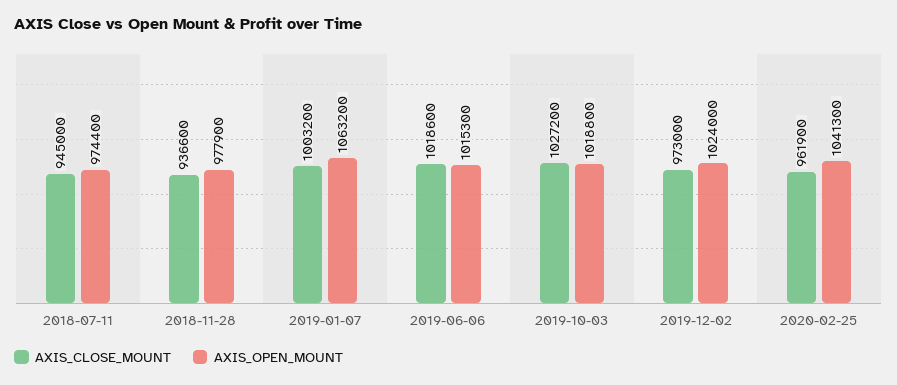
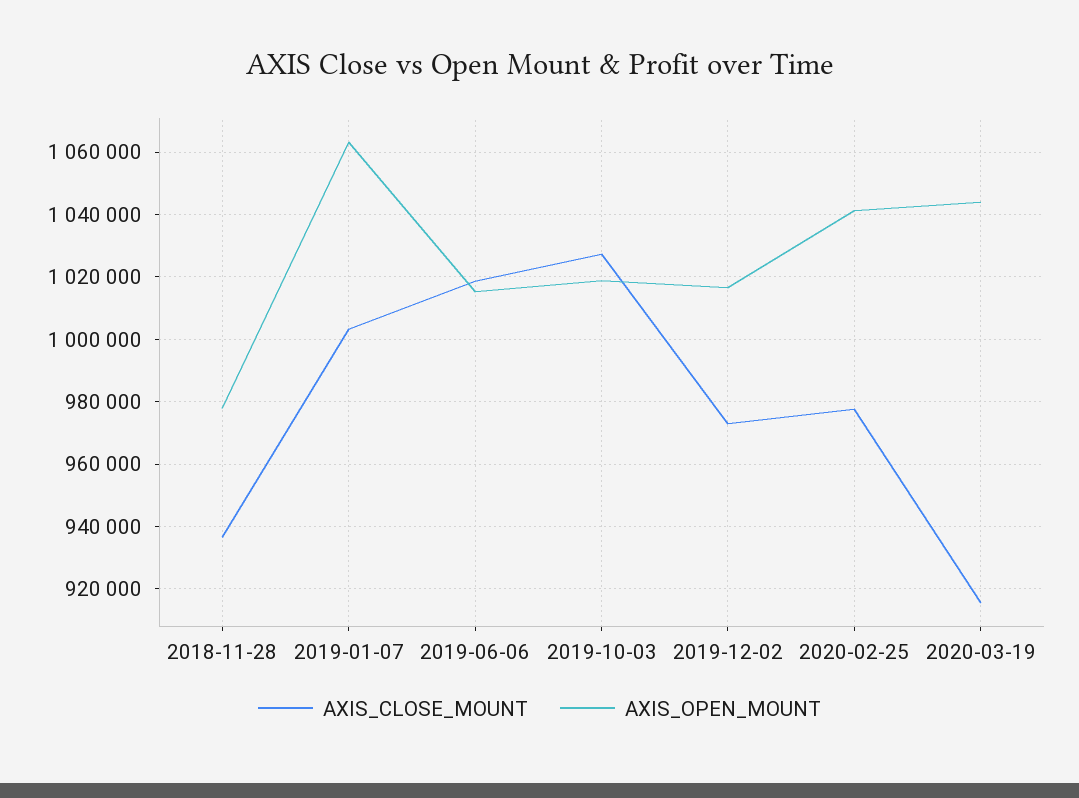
AXIS_CLOSE_MOUNT, 2018-07-11: 945000 -> none
AXIS_OPEN_MOUNT, 2018-07-11: 974400 -> none
AXIS_OPEN_MOUNT, 2019-12-02: 1024000 -> 1016000
AXIS_CLOSE_MOUNT, 2020-02-25: 961900 -> 978000
AXIS_CLOSE_MOUNT, 2020-03-19: none -> 916000
AXIS_OPEN_MOUNT, 2020-03-19: none -> 1044000

